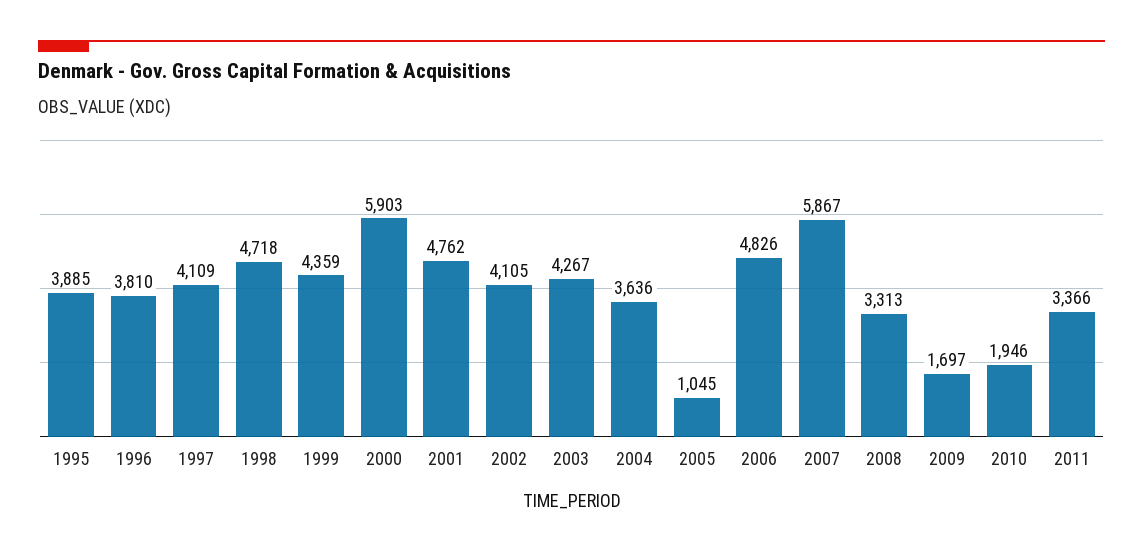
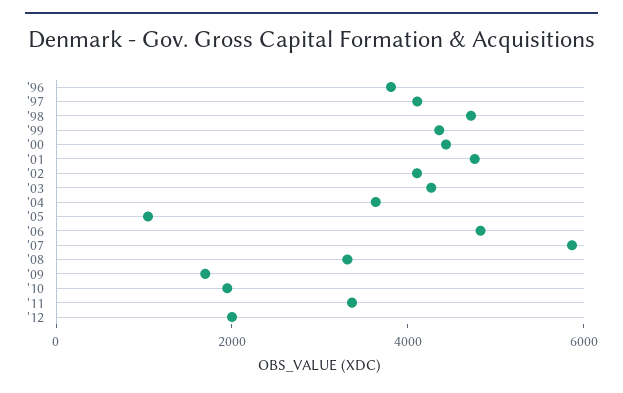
1995: 3885 -> none
2000: 5903 -> 4500
'12: none -> 2000

